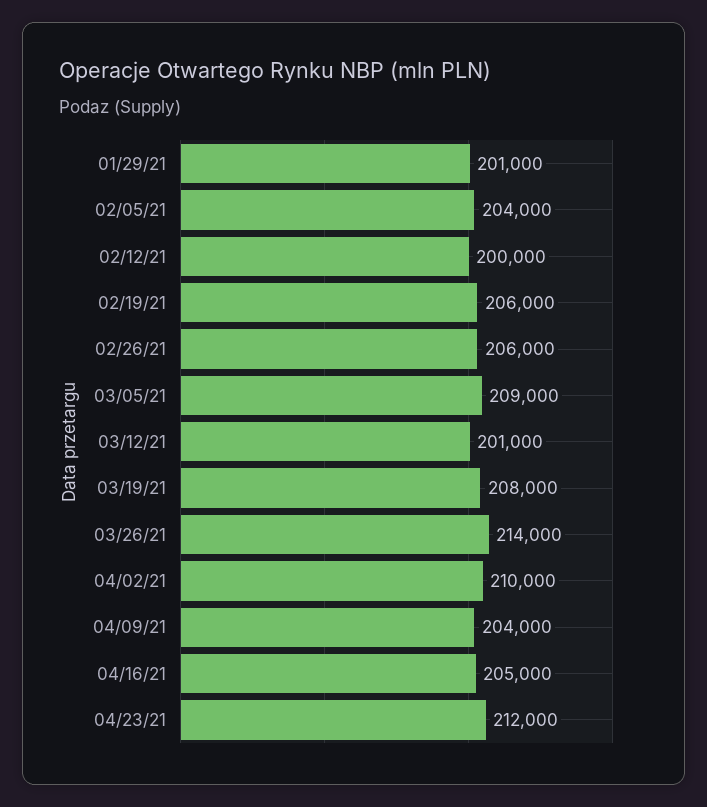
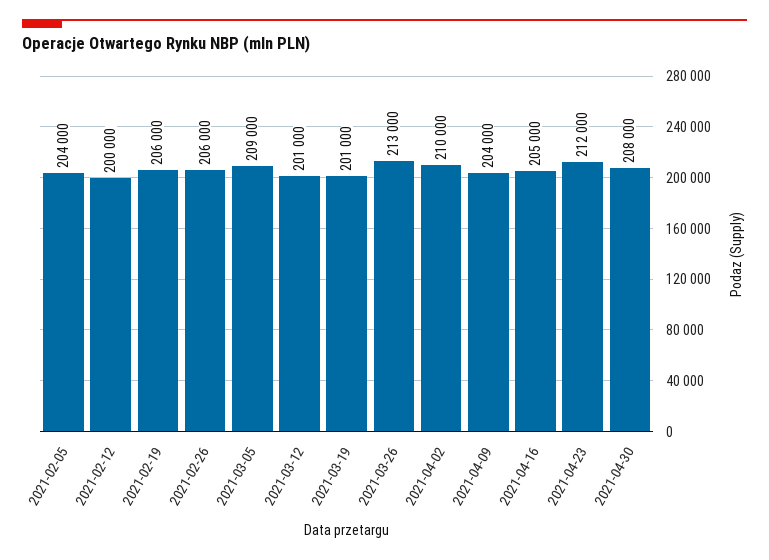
01/29/21: 201000 -> none
03/19/21: 208000 -> 201000
03/26/21: 214000 -> 213000
2021-04-30: none -> 208000

